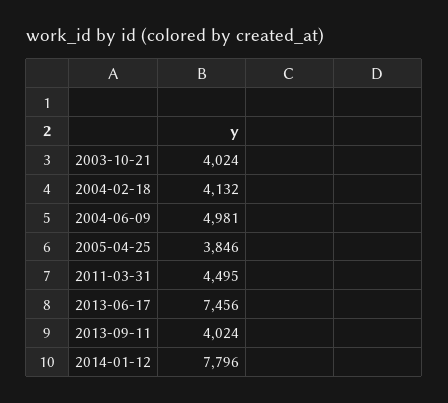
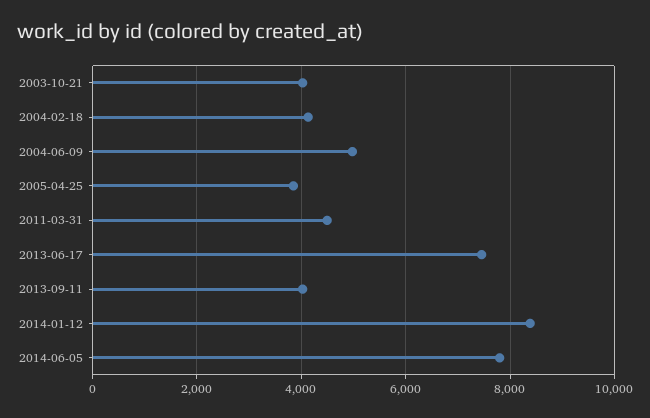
2014-01-12: 7796 -> 8400
2014-06-05: none -> 7800

